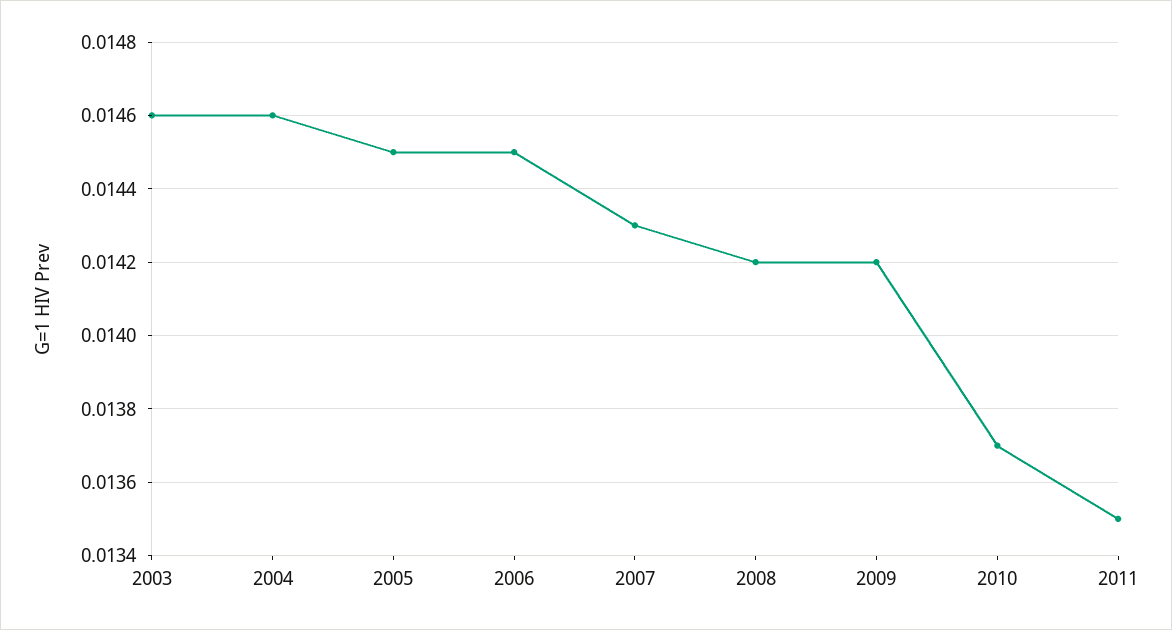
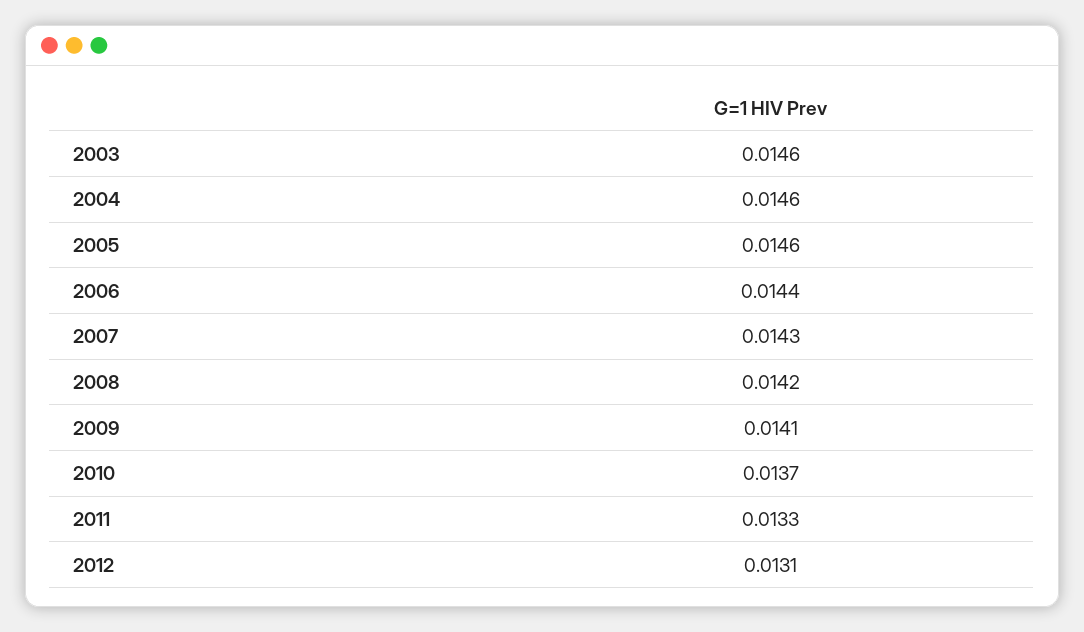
2005: 0.0145 -> 0.0146
2006: 0.0145 -> 0.0144
2009: 0.0142 -> 0.0141
2011: 0.0135 -> 0.0133
2012: none -> 0.0131

